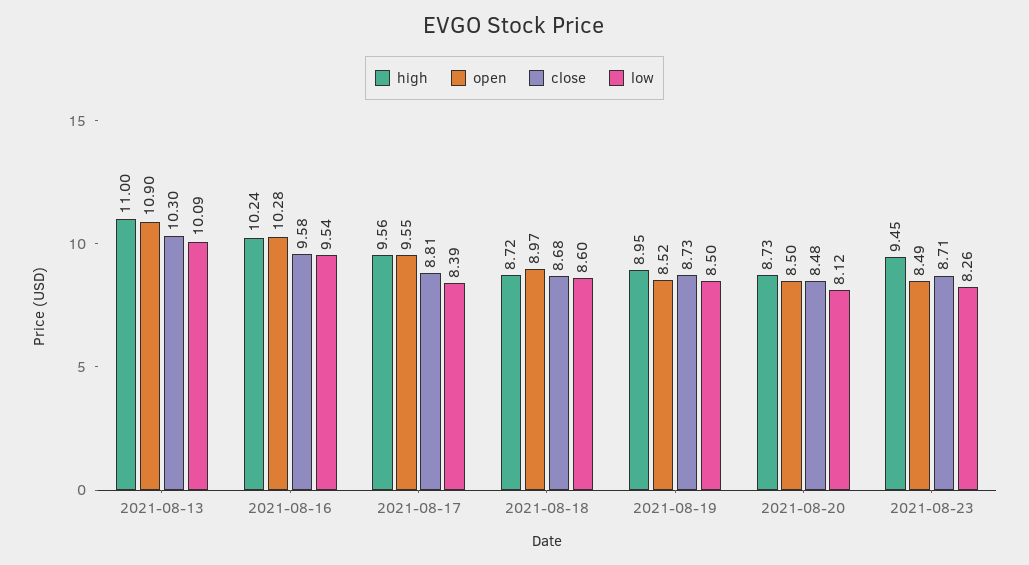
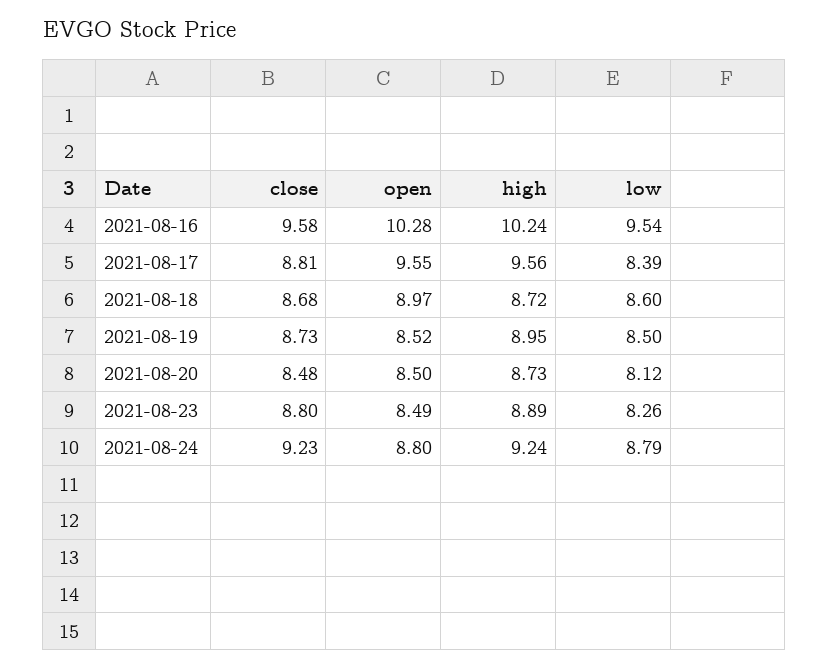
high, 2021-08-13: 11 -> none
open, 2021-08-13: 10.9 -> none
close, 2021-08-13: 10.3 -> none
low, 2021-08-13: 10.09 -> none
high, 2021-08-23: 9.45 -> 8.89
close, 2021-08-23: 8.71 -> 8.8
close, 2021-08-24: none -> 9.23
open, 2021-08-24: none -> 8.8
high, 2021-08-24: none -> 9.24
low, 2021-08-24: none -> 8.79

